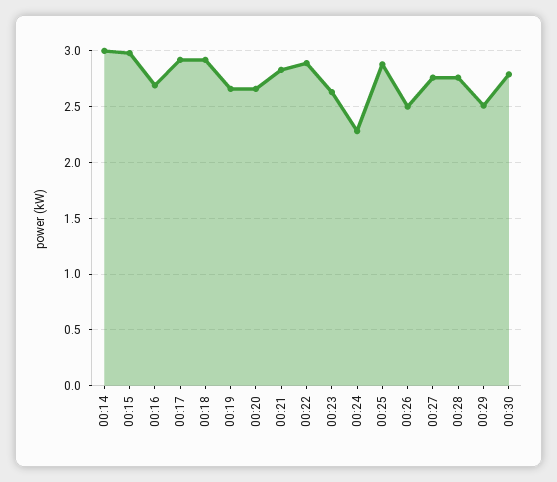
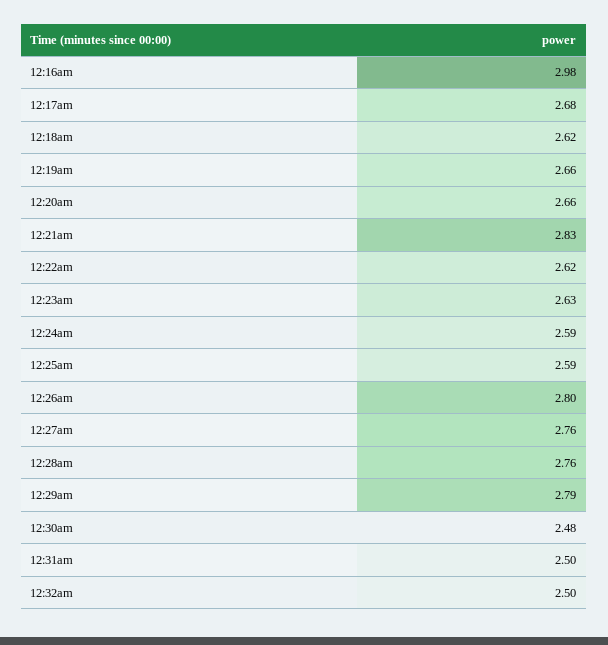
00:14: 3 -> none
00:15: 3 -> none
00:16: 2.7 -> 2.98
00:17: 2.9 -> 2.68
00:18: 2.9 -> 2.62
00:22: 2.9 -> 2.62
00:24: 2.3 -> 2.59
00:25: 2.9 -> 2.59
00:26: 2.5 -> 2.8
00:29: 2.5 -> 2.79
00:30: 2.8 -> 2.48
12:31am: none -> 2.5
12:32am: none -> 2.5

